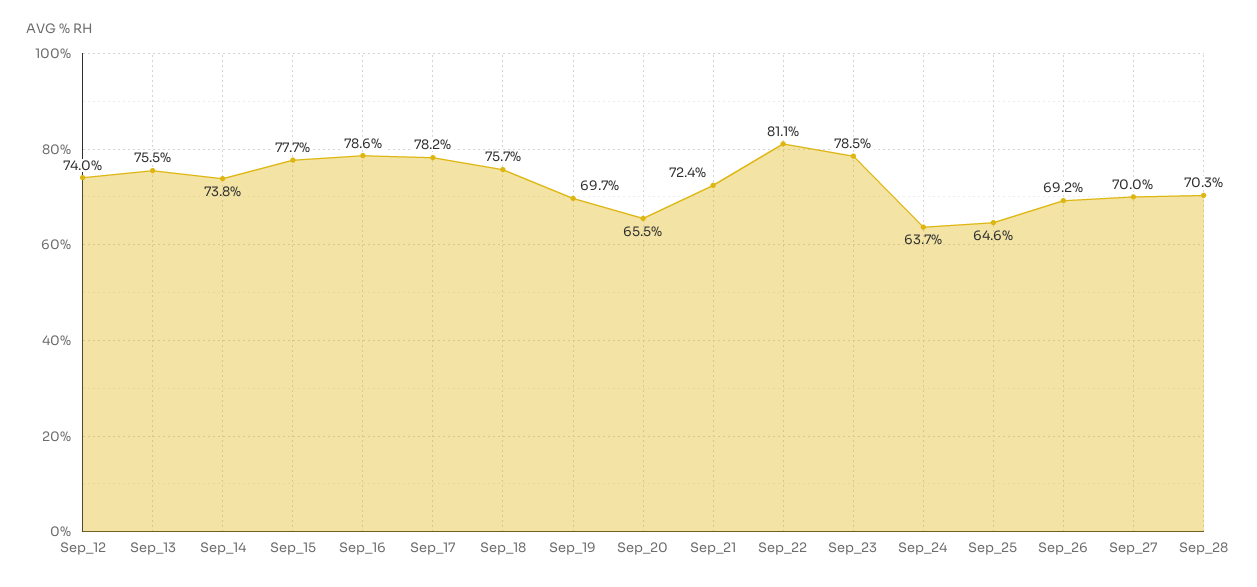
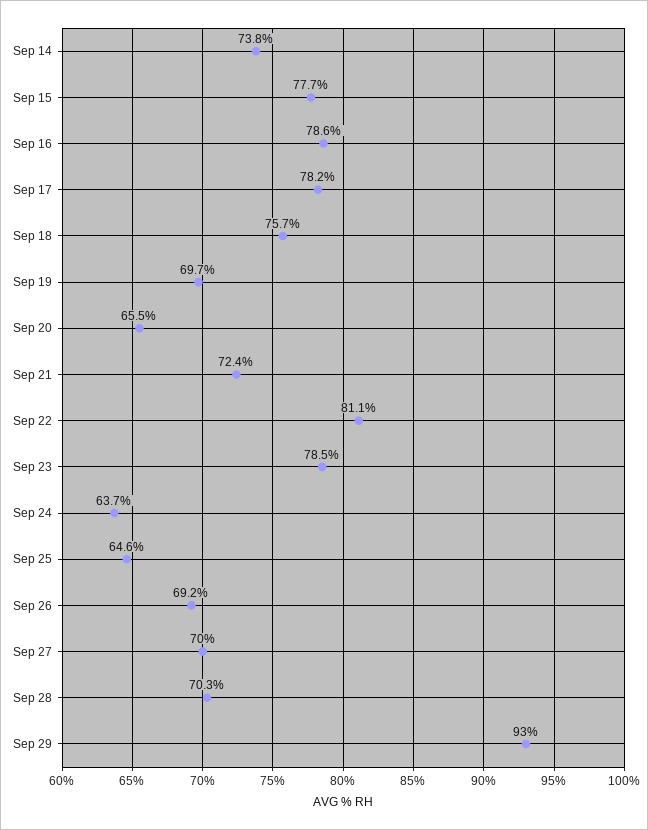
Sep_12: 74 -> none
Sep_13: 75.5 -> none
Sep 29: none -> 93

